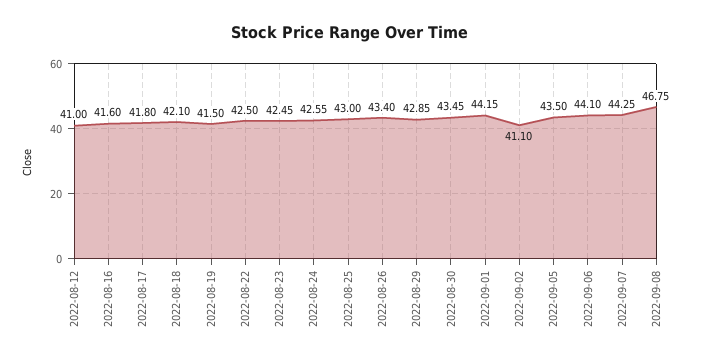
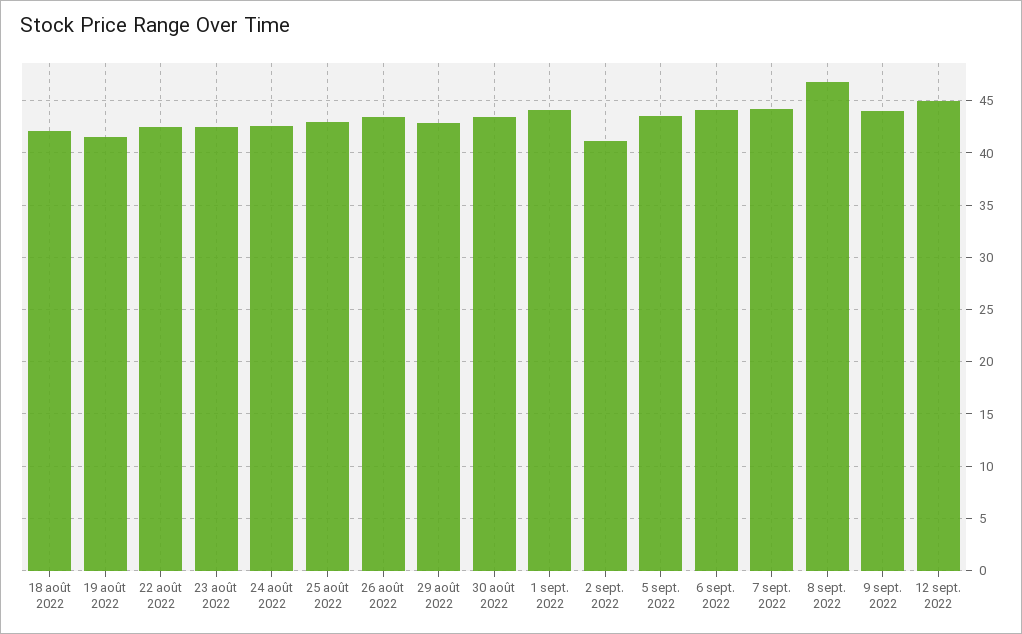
2022-08-12: 41 -> none
2022-08-16: 41.6 -> none
2022-08-17: 41.8 -> none
9 sept. 2022: none -> 44
12 sept. 2022: none -> 45

